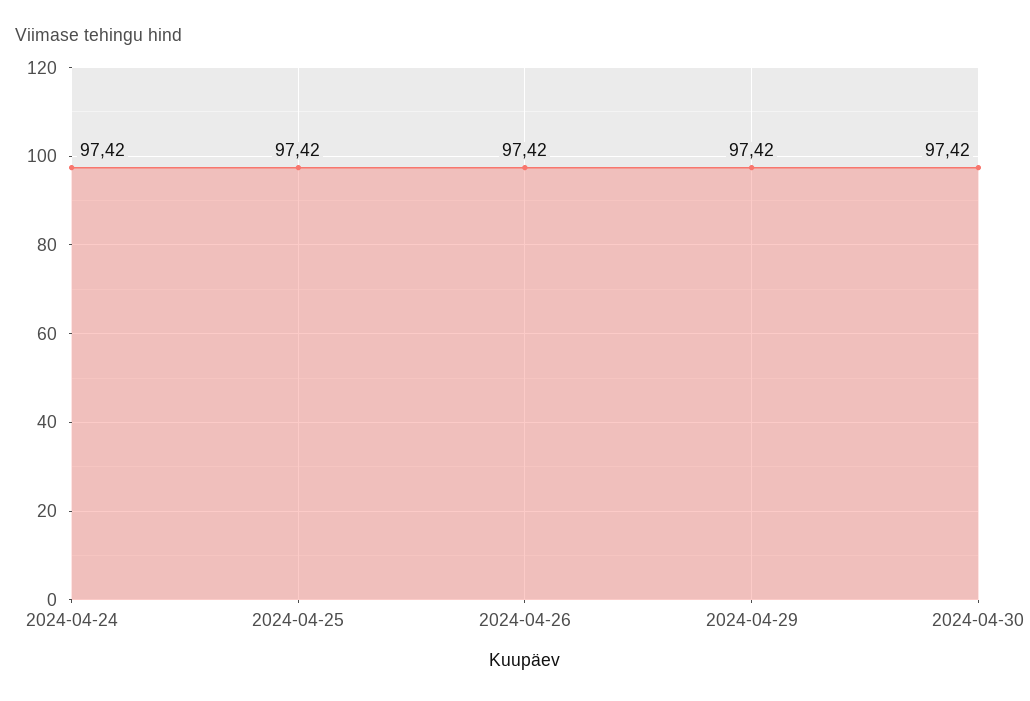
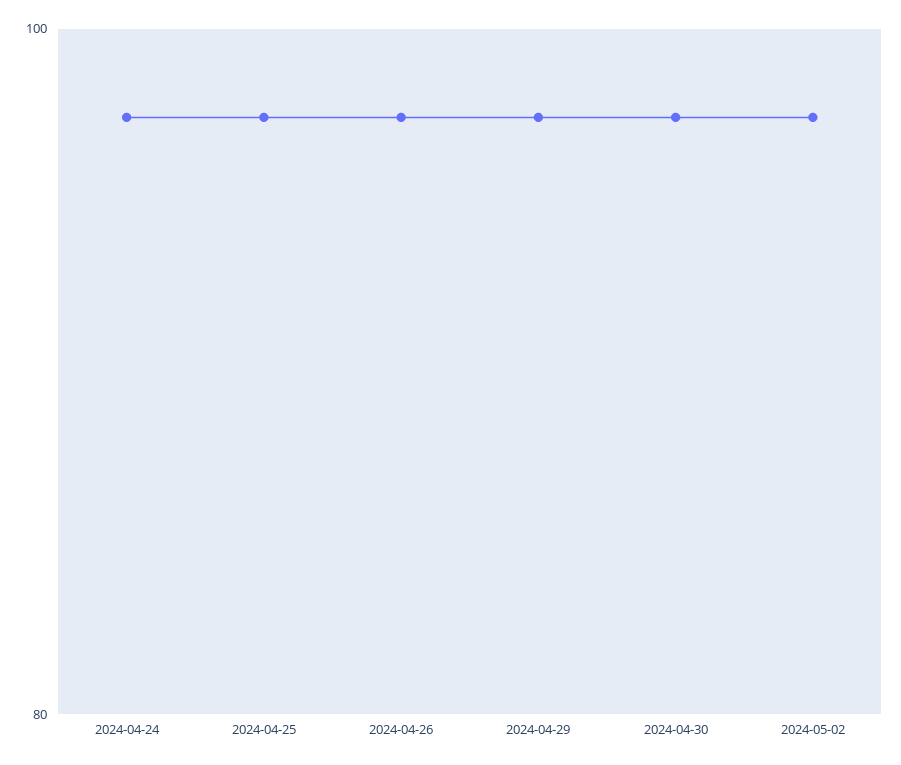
2024-05-02: none -> 98

